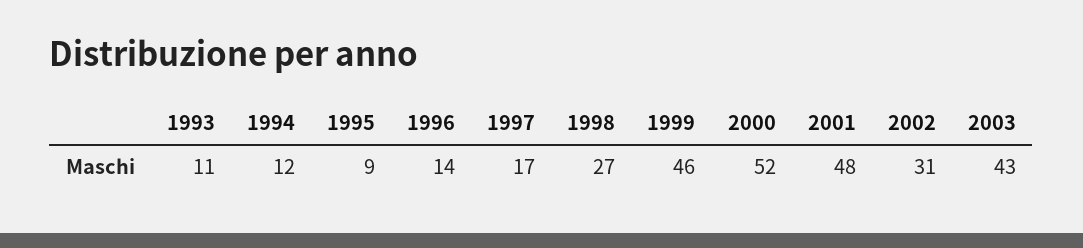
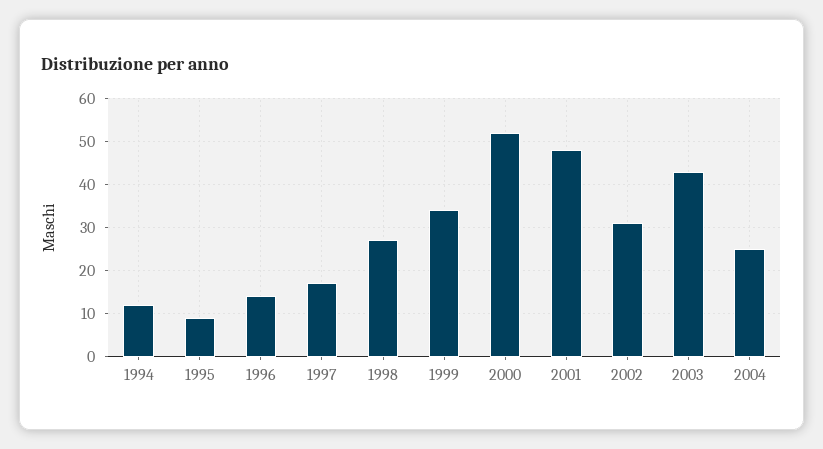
1993: 11 -> none
1999: 46 -> 35
2004: none -> 25

